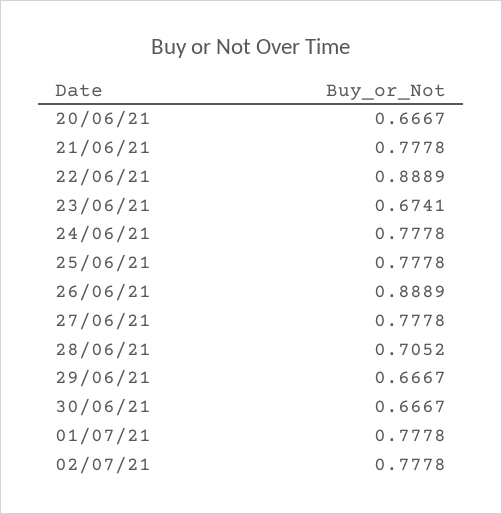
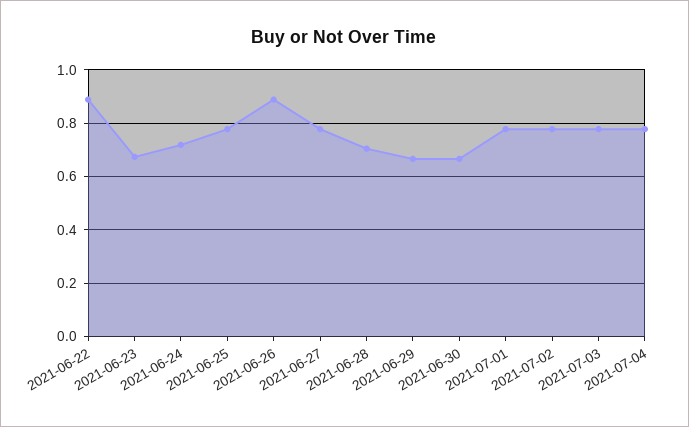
20/06/21: 0.6667 -> none
21/06/21: 0.7778 -> none
24/06/21: 0.7778 -> 0.725
2021-07-03: none -> 0.775
2021-07-04: none -> 0.775

